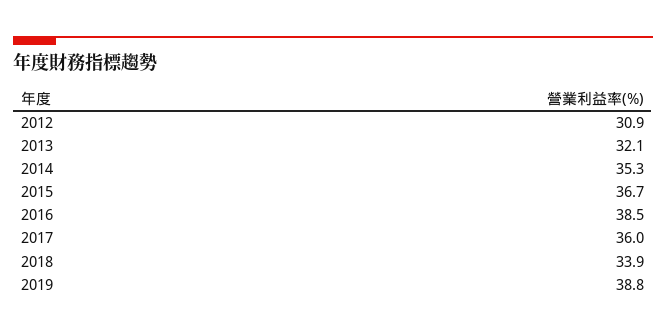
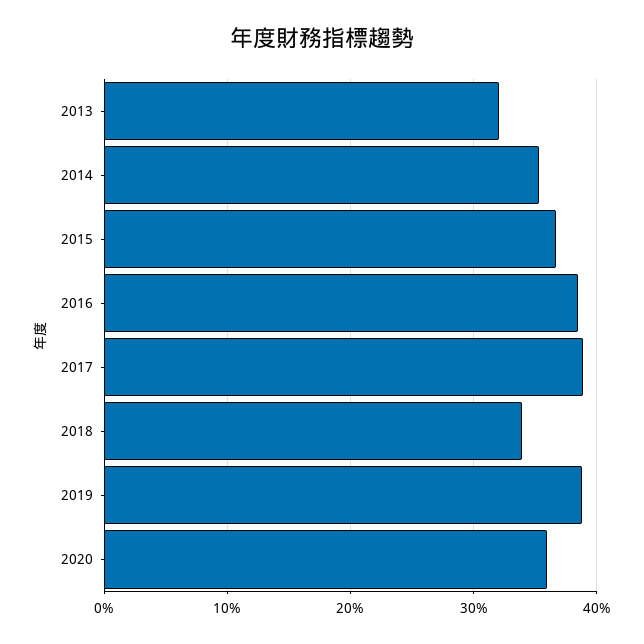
2012: 30.9 -> none
2017: 36 -> 39
2020: none -> 36

